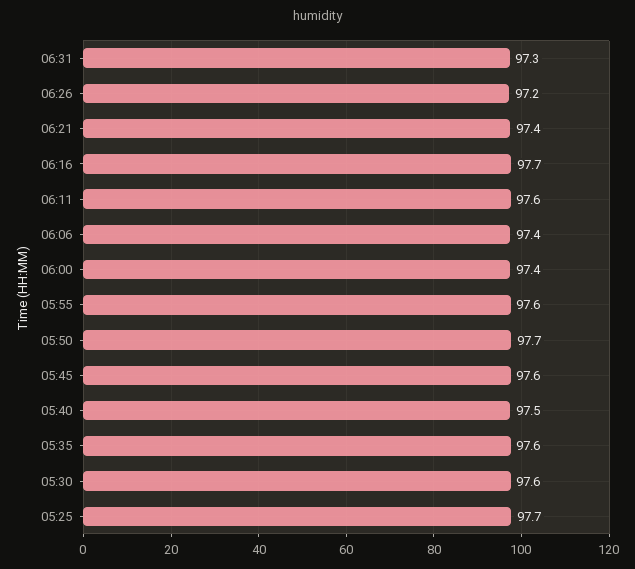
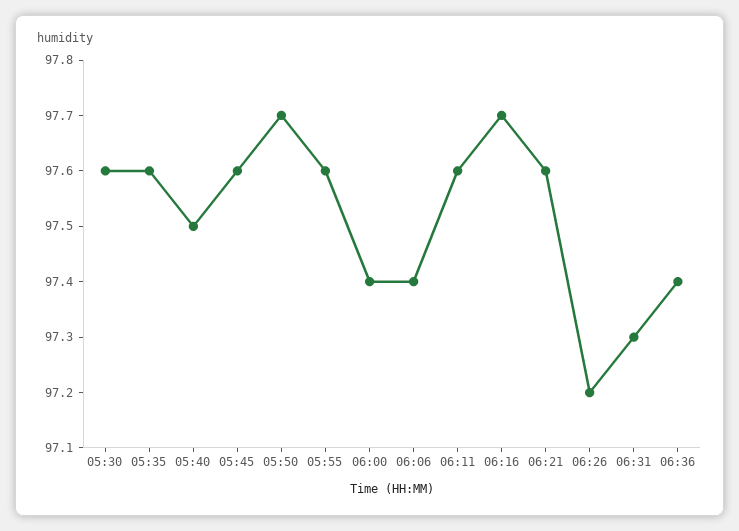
06:21: 97.4 -> 97.6
05:25: 97.7 -> none
06:36: none -> 97.4

